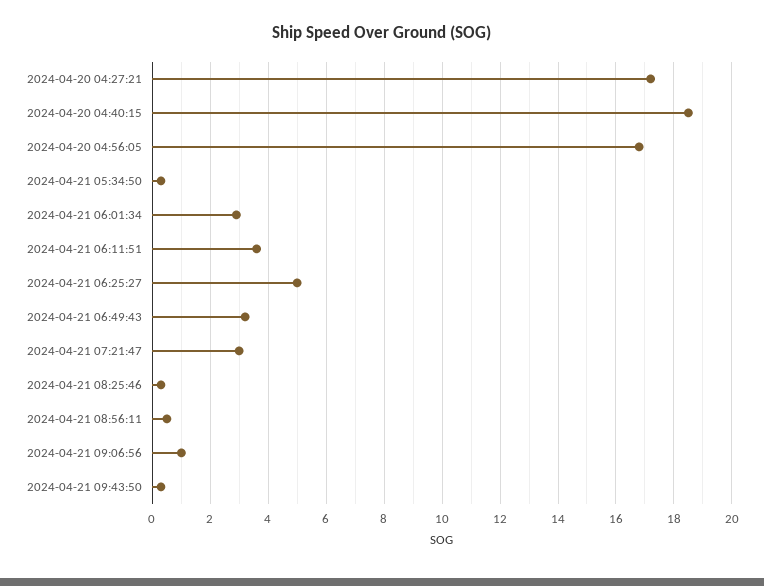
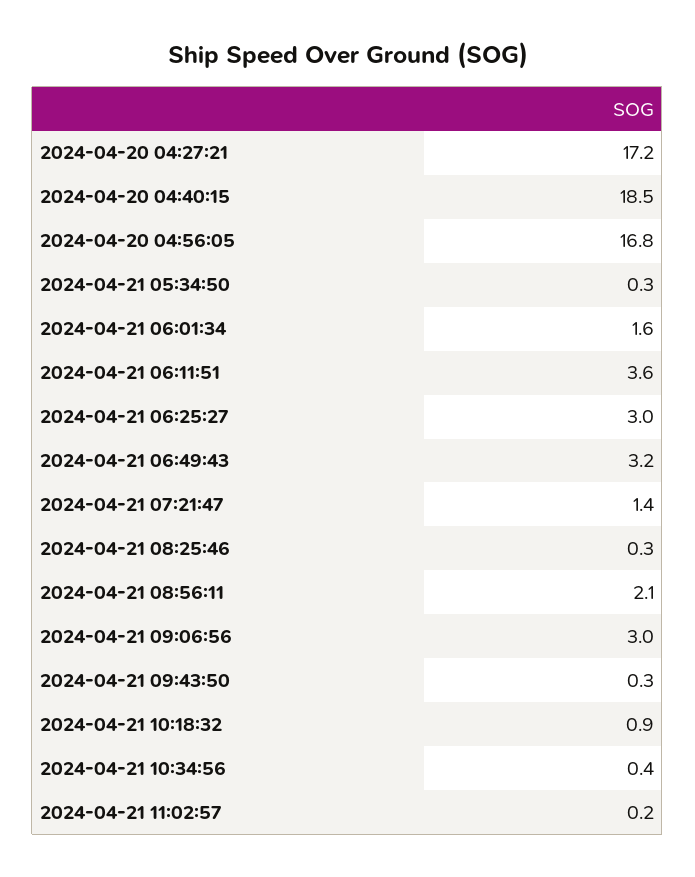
2024-04-21 06:01:34: 3 -> 1.6
2024-04-21 06:25:27: 5 -> 3
2024-04-21 07:21:47: 3 -> 1.4
2024-04-21 08:56:11: 0.5 -> 2.1
2024-04-21 09:06:56: 1 -> 3
2024-04-21 10:18:32: none -> 0.9
2024-04-21 10:34:56: none -> 0.4
2024-04-21 11:02:57: none -> 0.2

